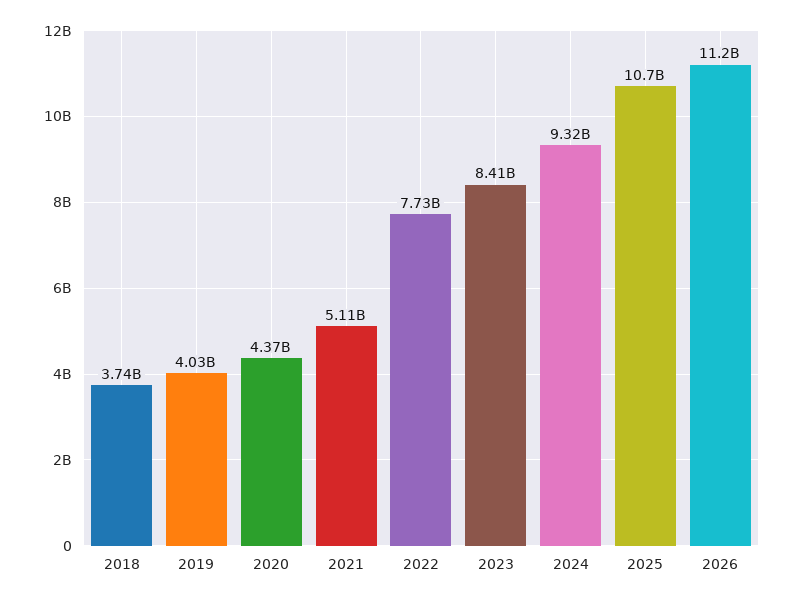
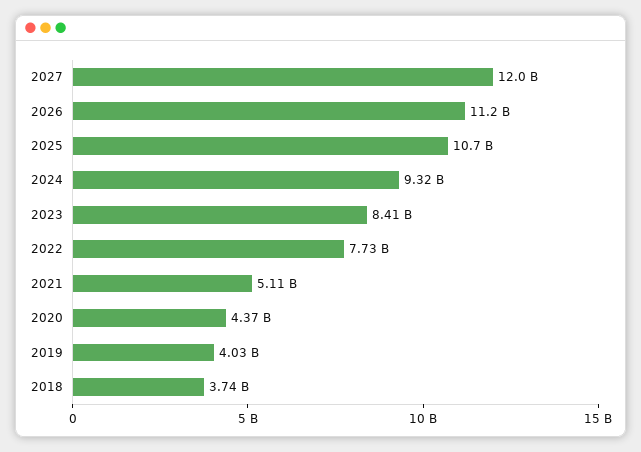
2027: none -> 12000000000

